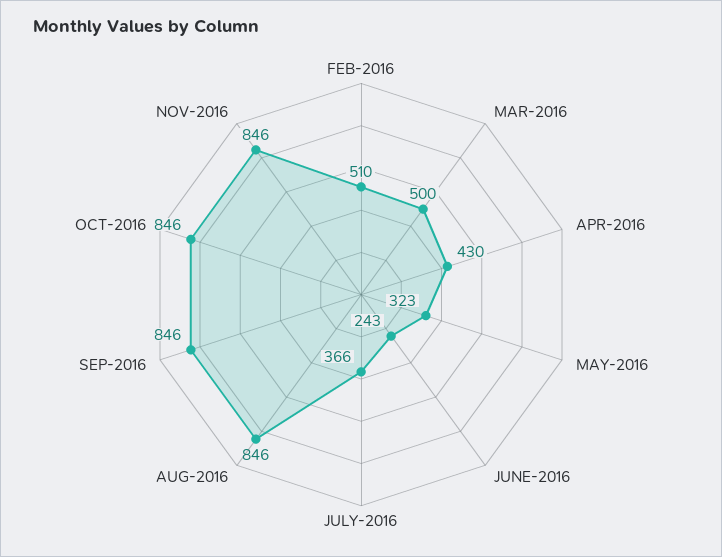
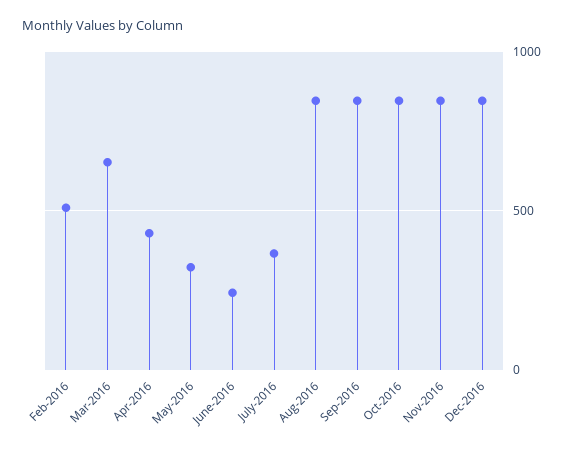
MAR-2016: 500 -> 650
Dec-2016: none -> 850

